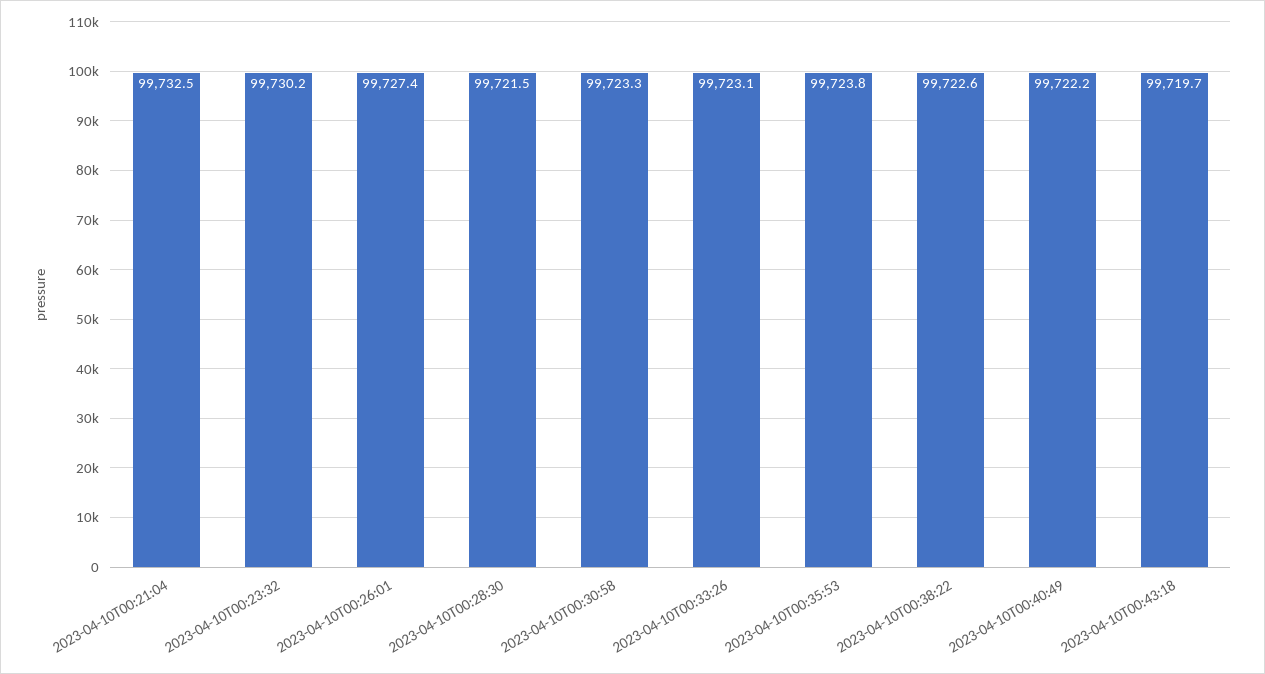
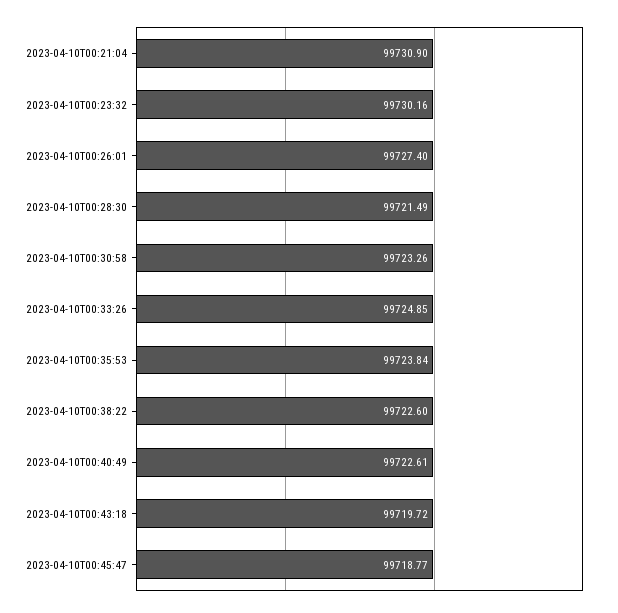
2023-04-10T00:21:04: 99732.5 -> 99730.9
2023-04-10T00:33:26: 99723.1 -> 99724.85
2023-04-10T00:40:49: 99722.2 -> 99722.61
2023-04-10T00:45:47: none -> 99718.77

